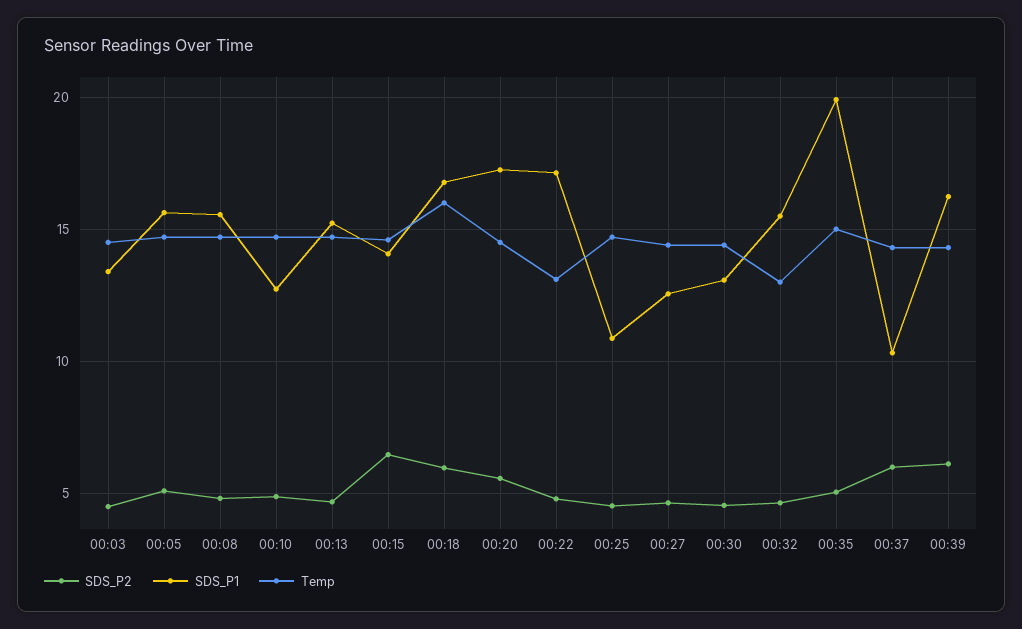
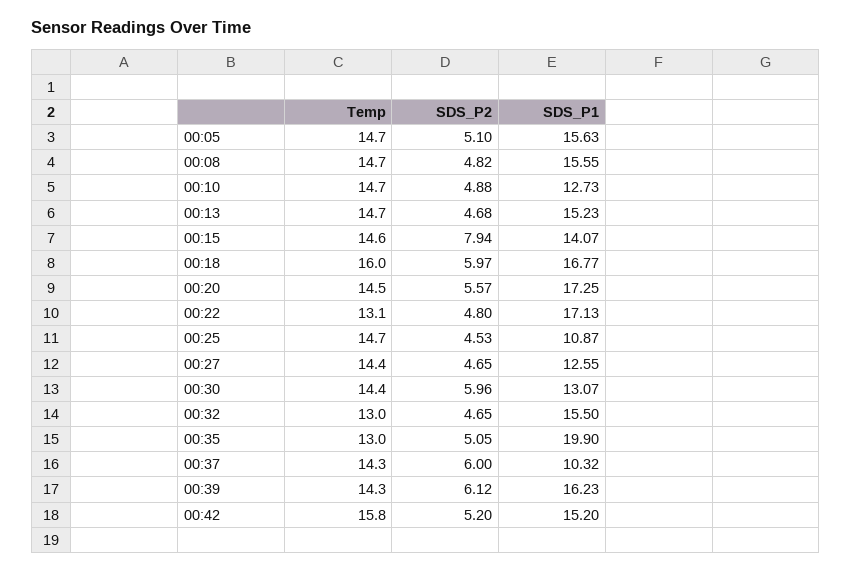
SDS_P2, 00:03: 4.5 -> none
SDS_P1, 00:03: 13.5 -> none
Temp, 00:03: 14.5 -> none
SDS_P2, 00:15: 6.5 -> 7.94
SDS_P2, 00:30: 4.5 -> 5.96
Temp, 00:35: 15 -> 13
Temp, 00:42: none -> 15.8
SDS_P2, 00:42: none -> 5.2
SDS_P1, 00:42: none -> 15.2

